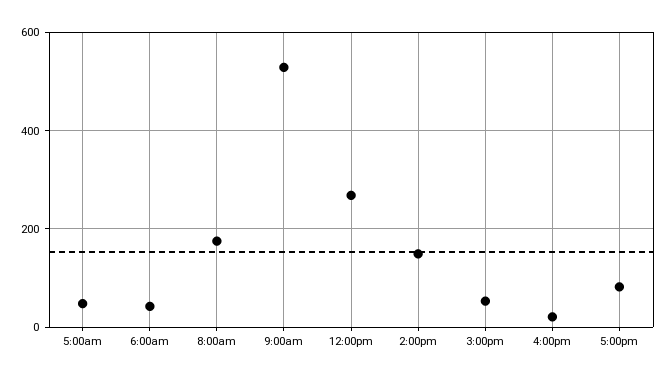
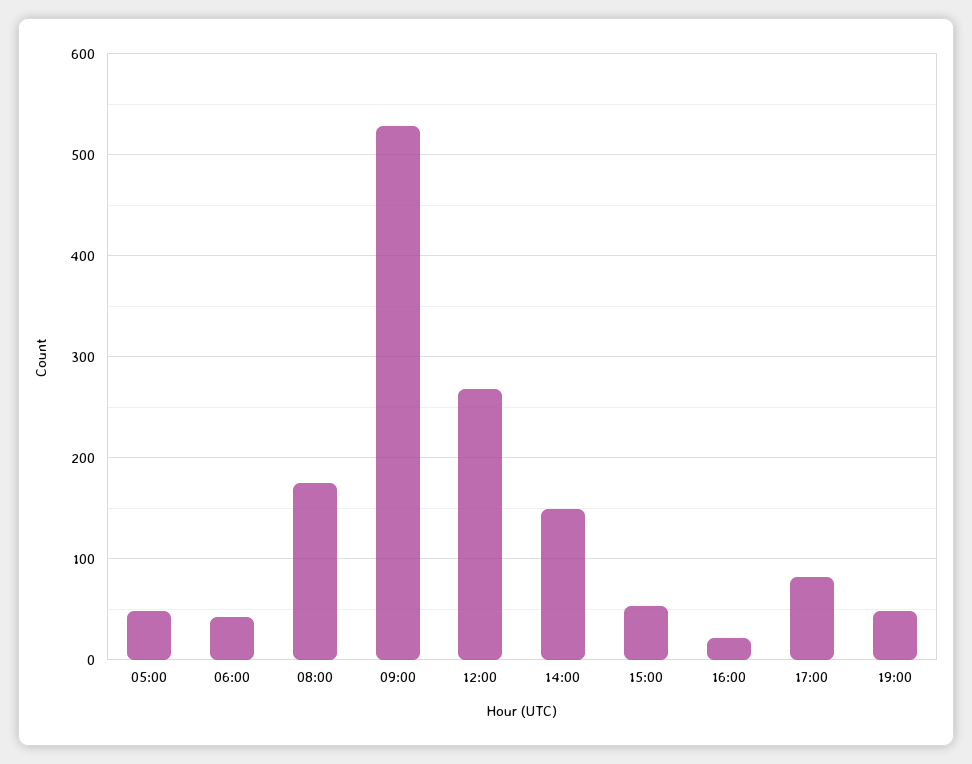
19:00: none -> 50

